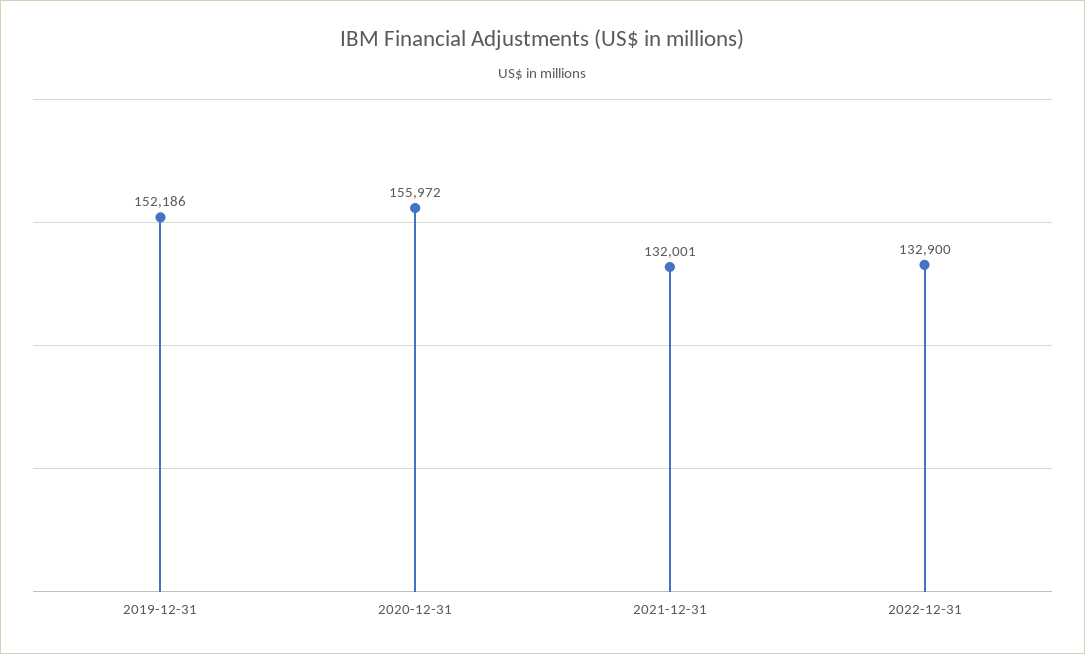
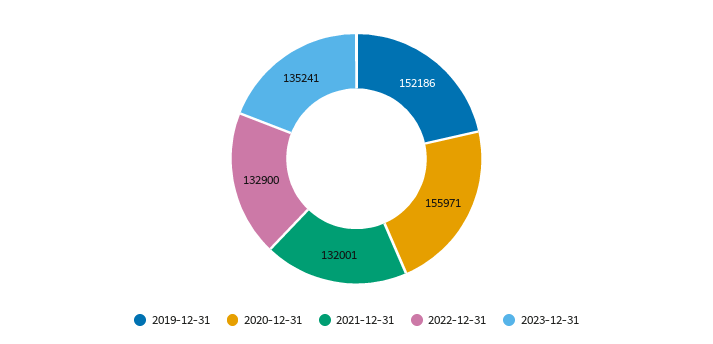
2020-12-31: 155972 -> 155971
2023-12-31: none -> 135241

